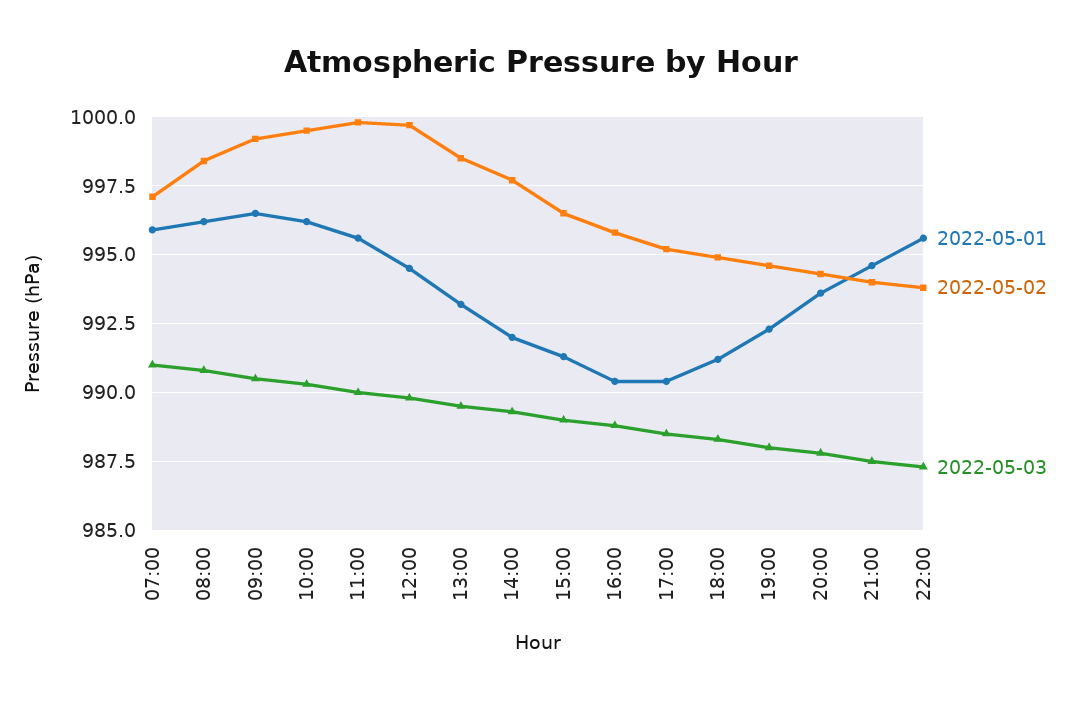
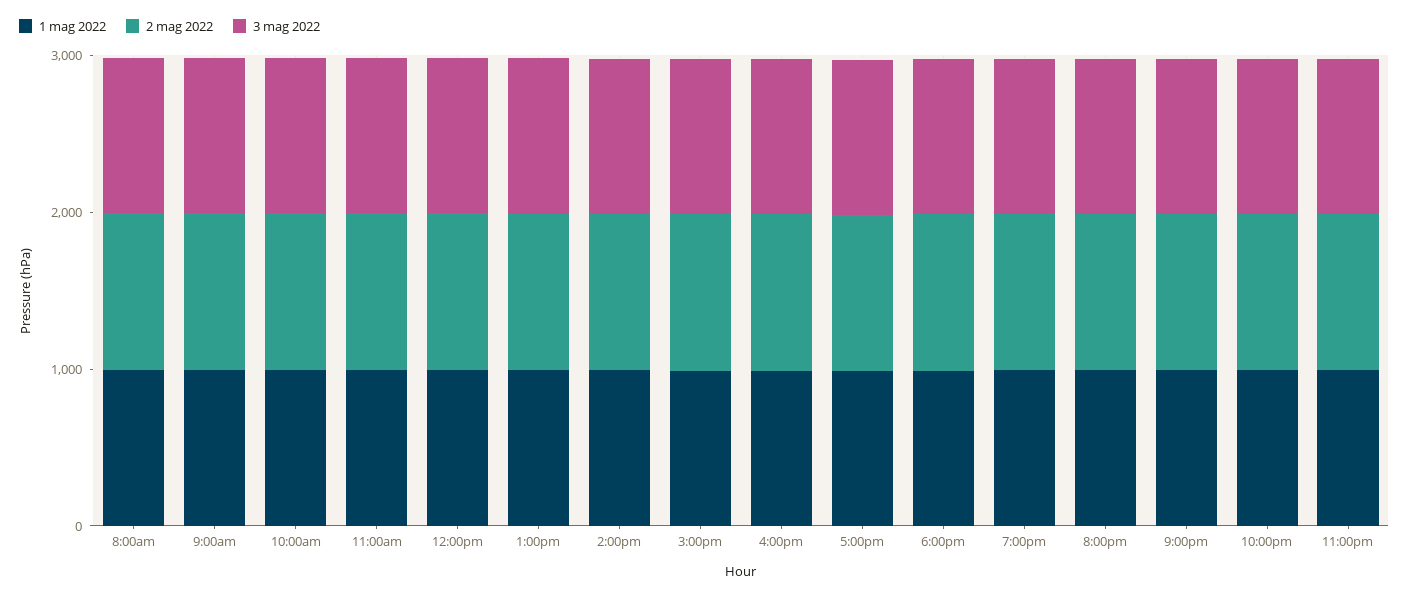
2022-05-01, 07:00: 996 -> none
2022-05-02, 07:00: 997 -> none
2022-05-03, 07:00: 991 -> none
2022-05-01, 11:00pm: none -> 1000
2022-05-02, 11:00pm: none -> 1000
2022-05-03, 11:00pm: none -> 1000

